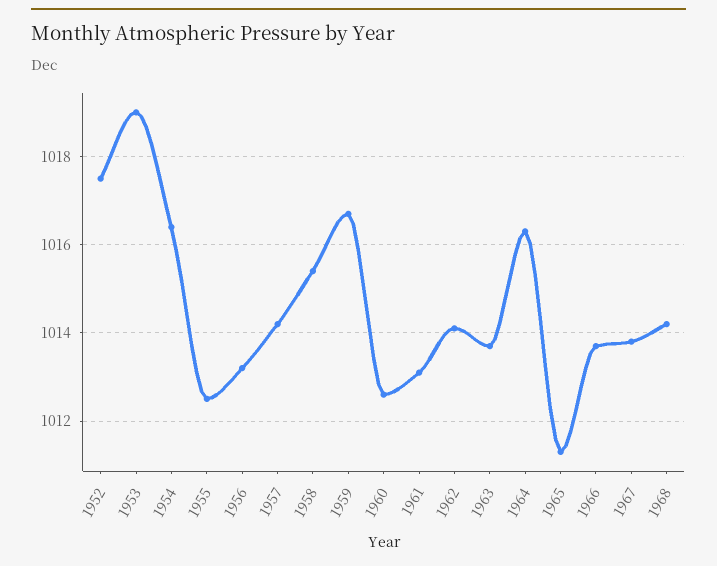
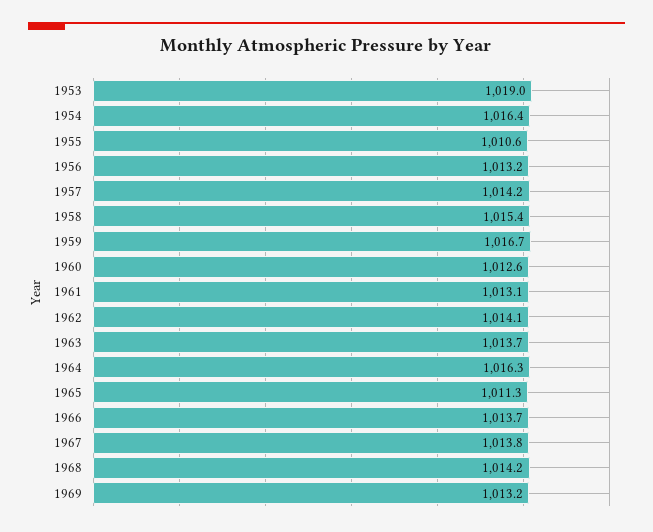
1952: 1017.5 -> none
1955: 1012.5 -> 1010.6
1969: none -> 1013.2

